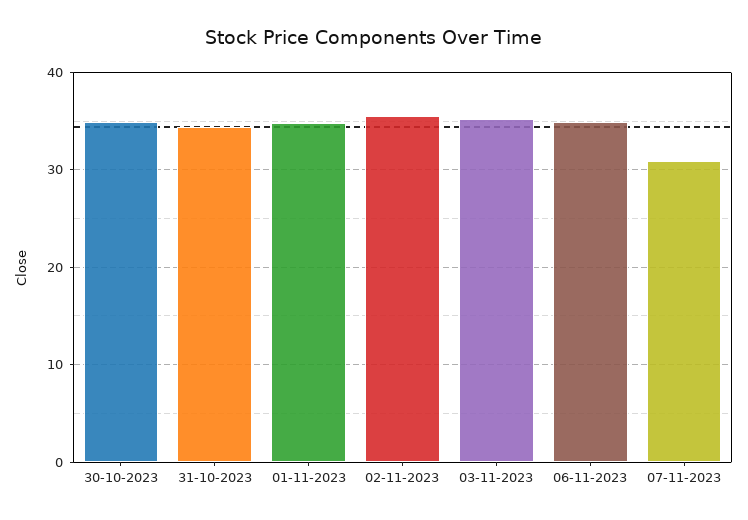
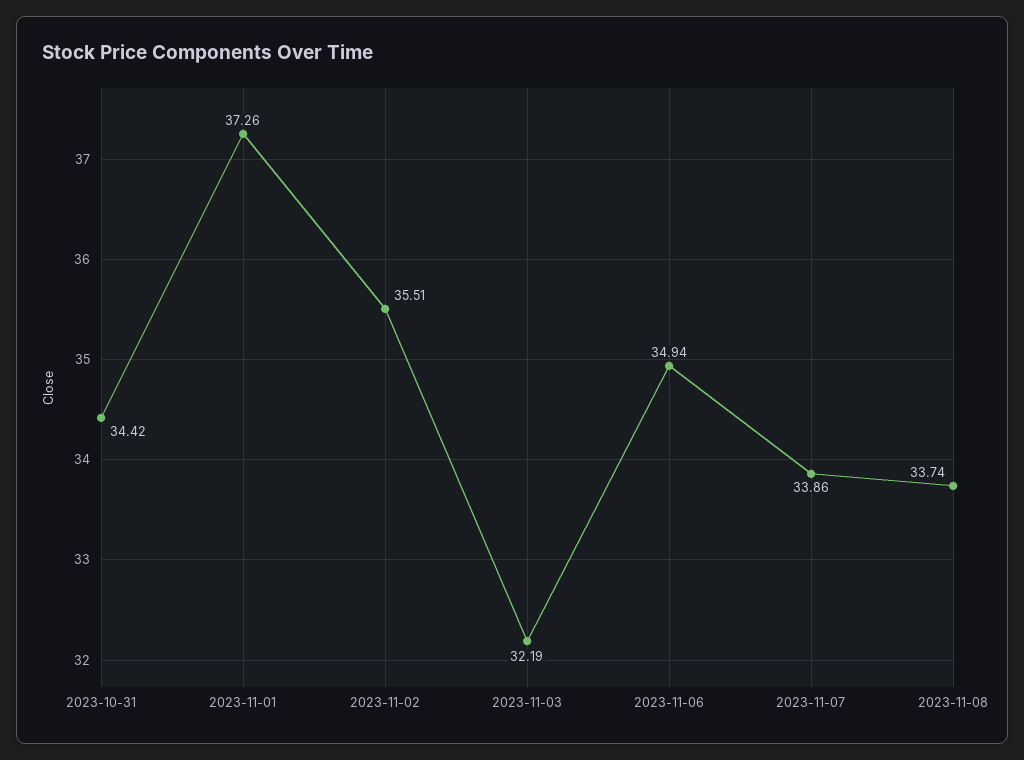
30-10-2023: 35 -> none
01-11-2023: 35 -> 37.26
03-11-2023: 35 -> 32.19
07-11-2023: 31 -> 33.86
2023-11-08: none -> 33.74

